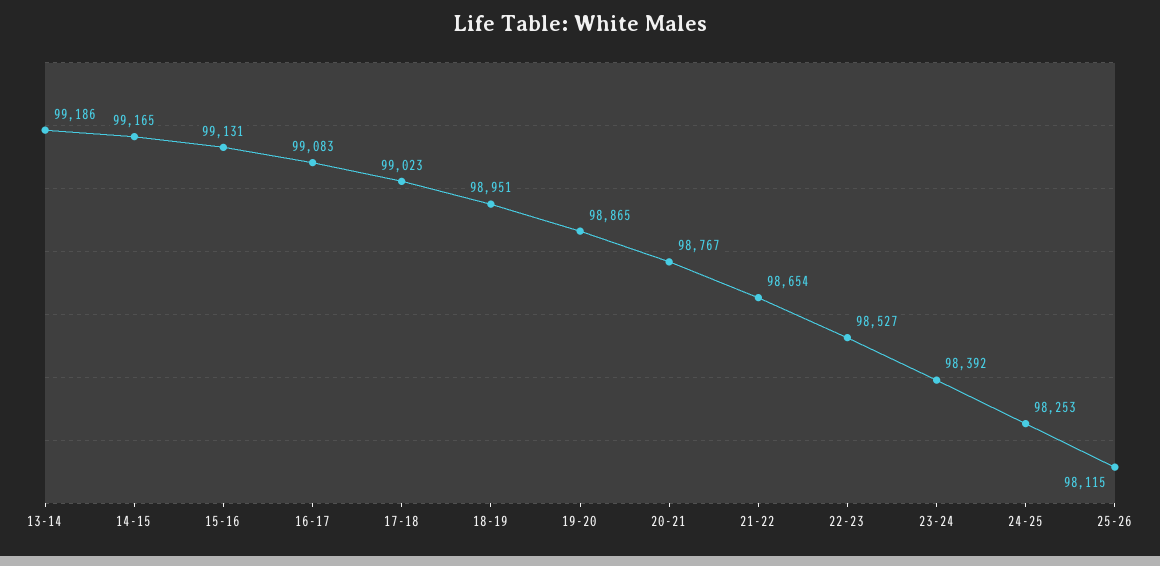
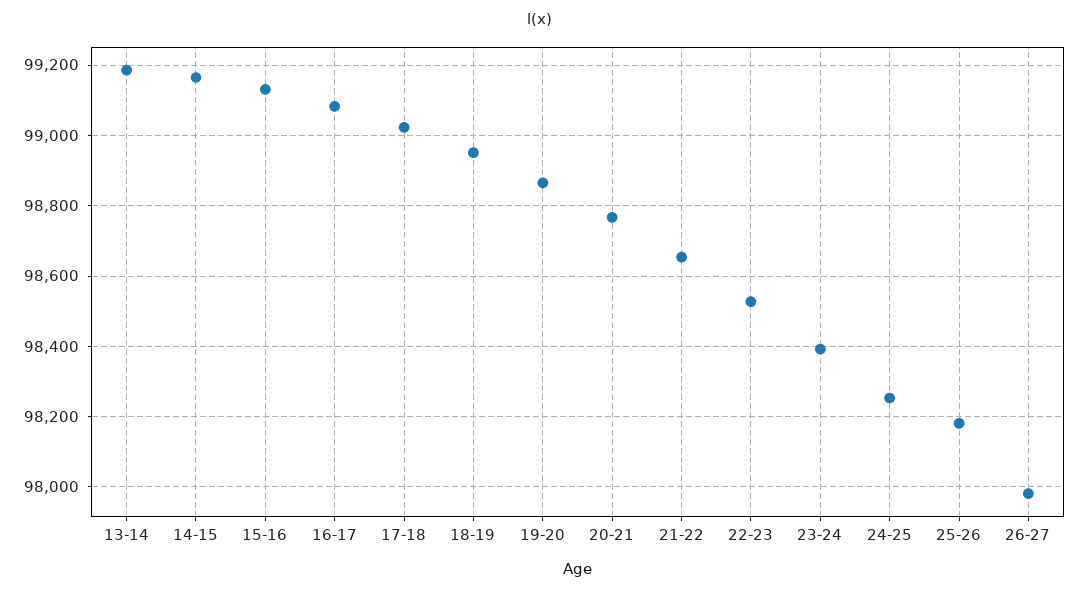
25-26: 98115 -> 98180
26-27: none -> 97980

